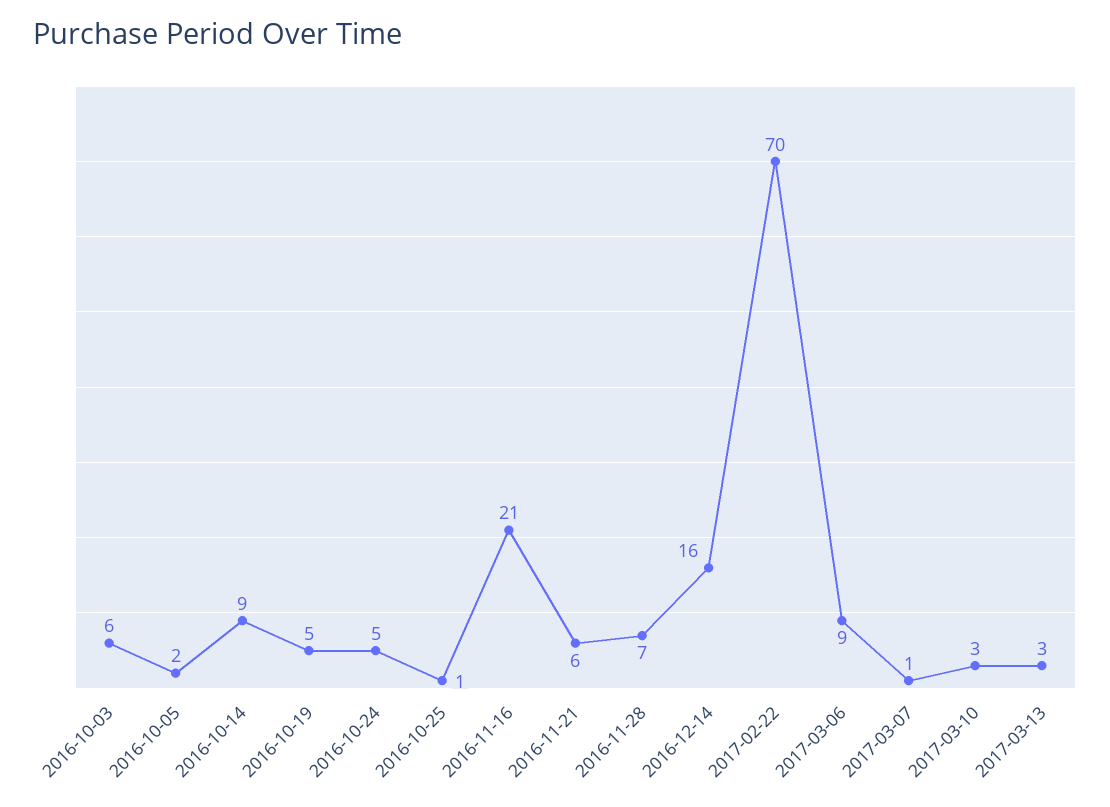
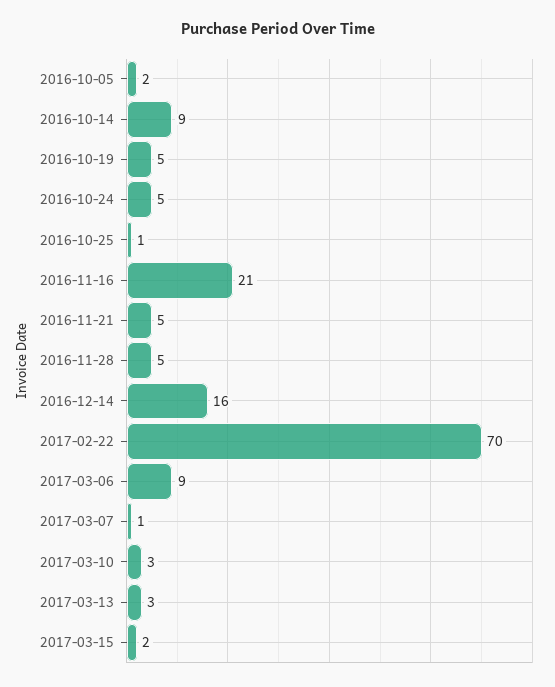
2016-10-03: 6 -> none
2016-11-21: 6 -> 5
2016-11-28: 7 -> 5
2017-03-15: none -> 2

